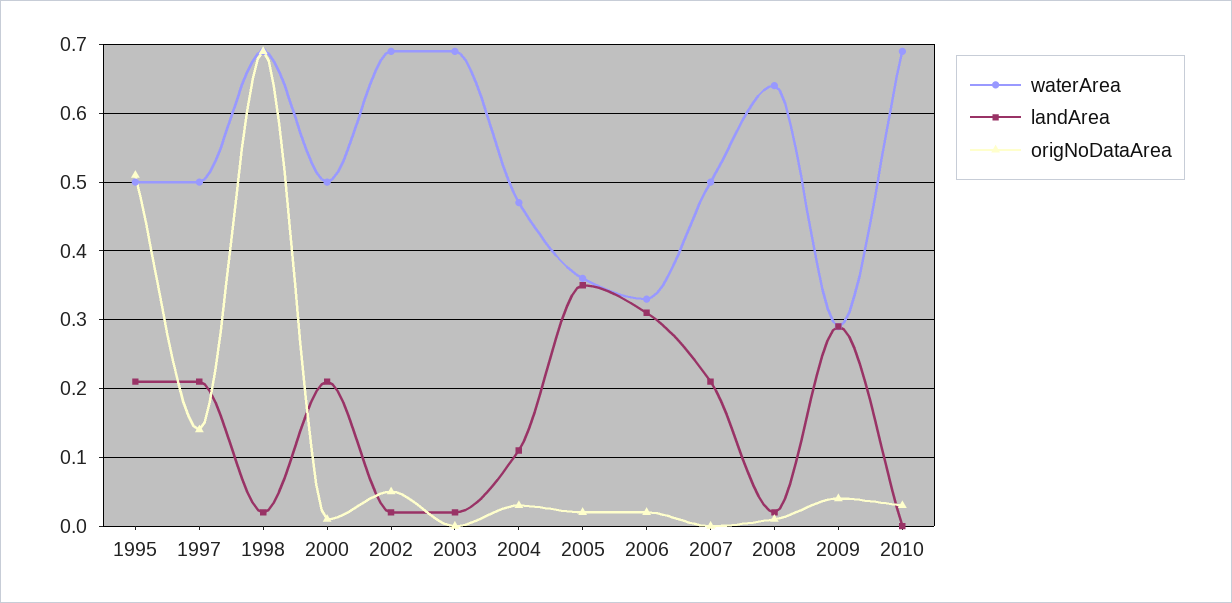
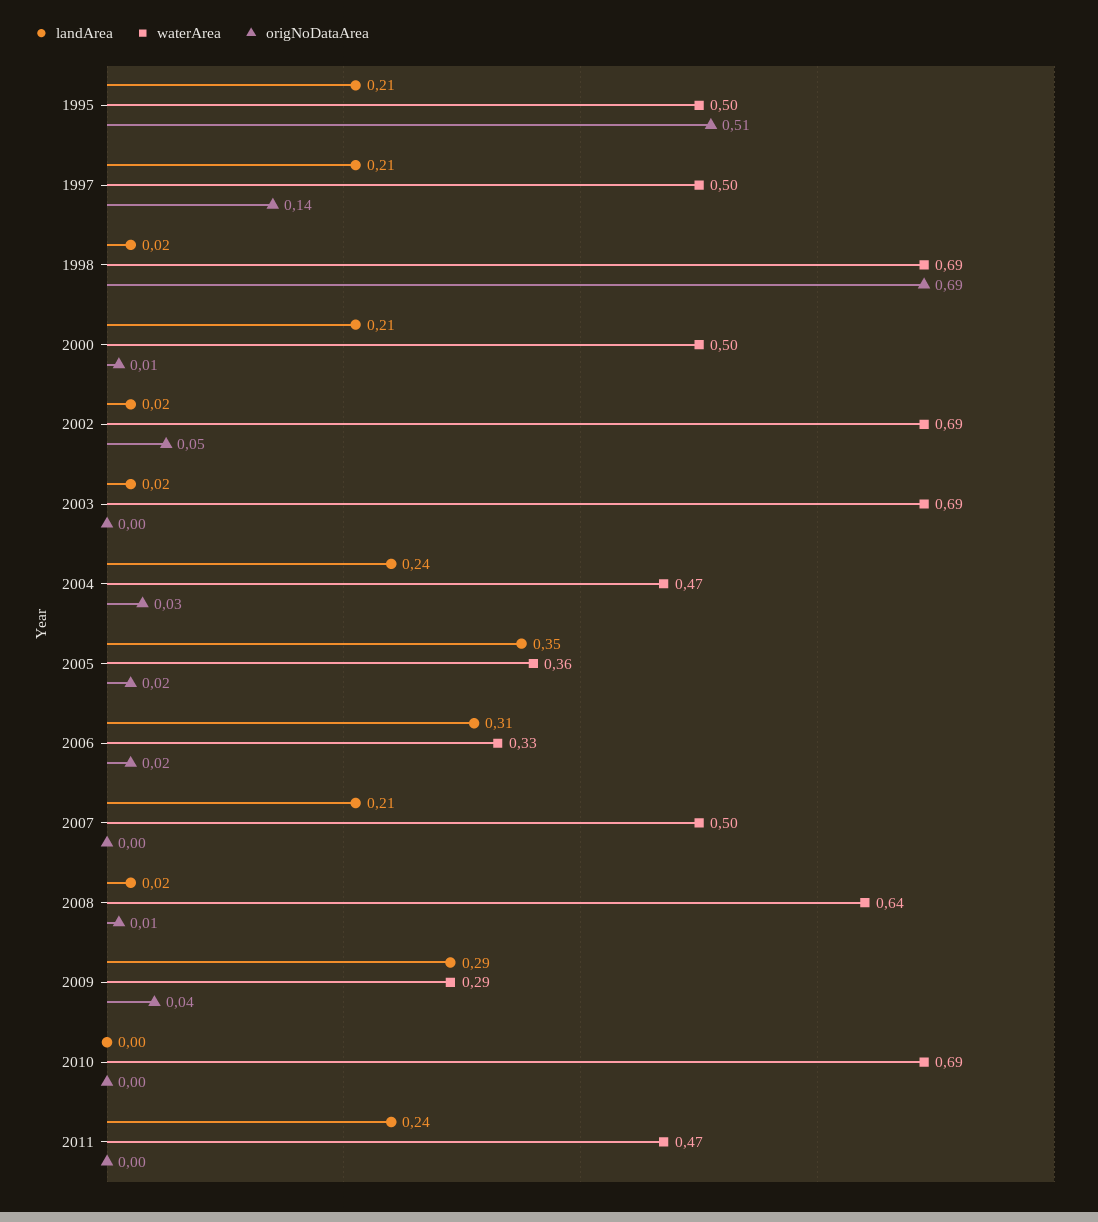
landArea, 2004: 0.11 -> 0.24
origNoDataArea, 2010: 0.03 -> 0
landArea, 2011: none -> 0.24
waterArea, 2011: none -> 0.47
origNoDataArea, 2011: none -> 0

